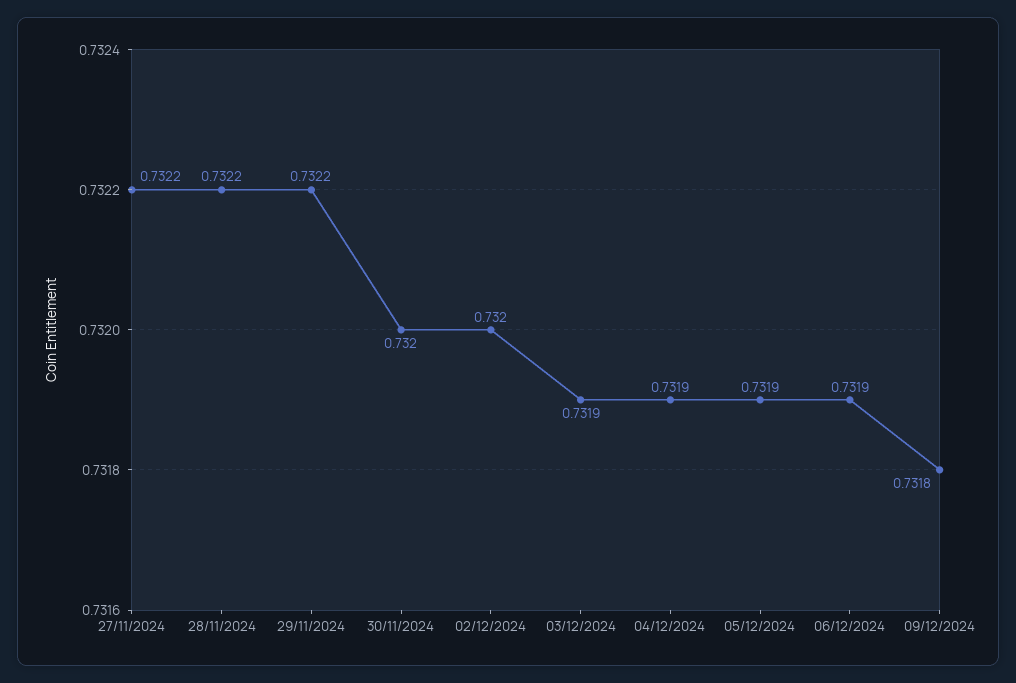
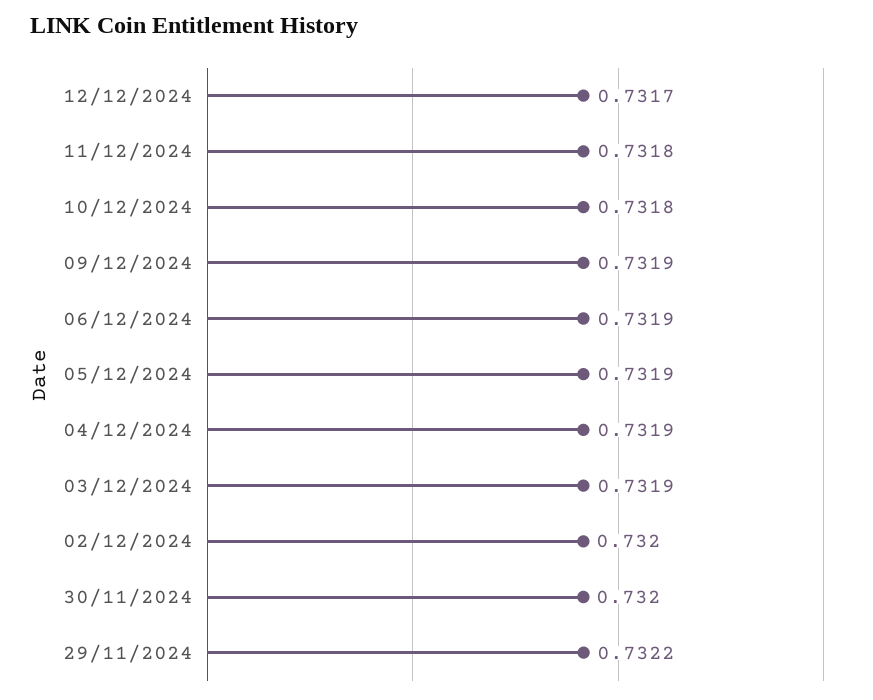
27/11/2024: 0.7322 -> none
28/11/2024: 0.7322 -> none
09/12/2024: 0.7318 -> 0.7319
12/12/2024: none -> 0.7317
11/12/2024: none -> 0.7318
10/12/2024: none -> 0.7318

